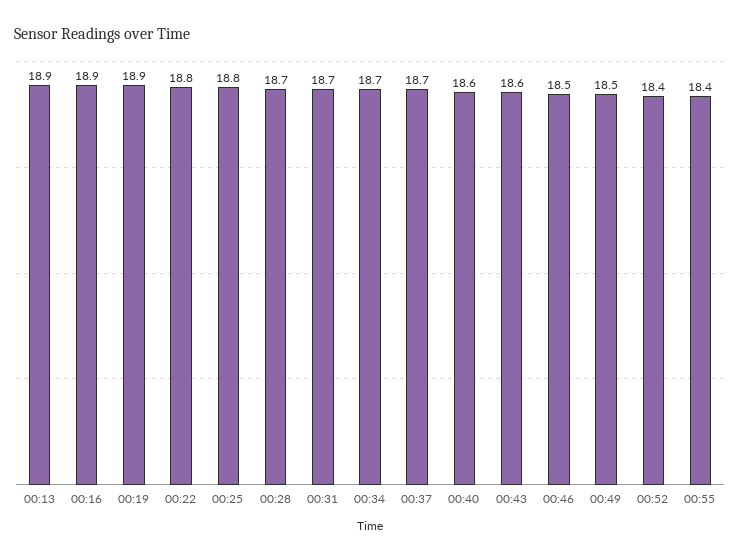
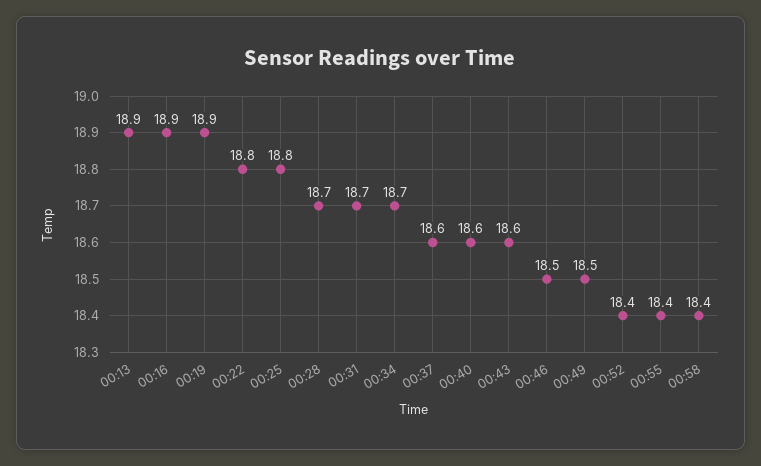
00:37: 18.7 -> 18.6
00:58: none -> 18.4

